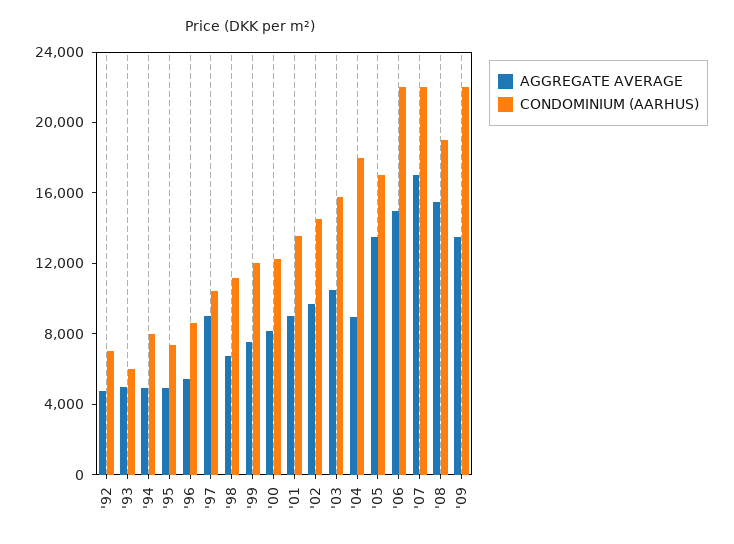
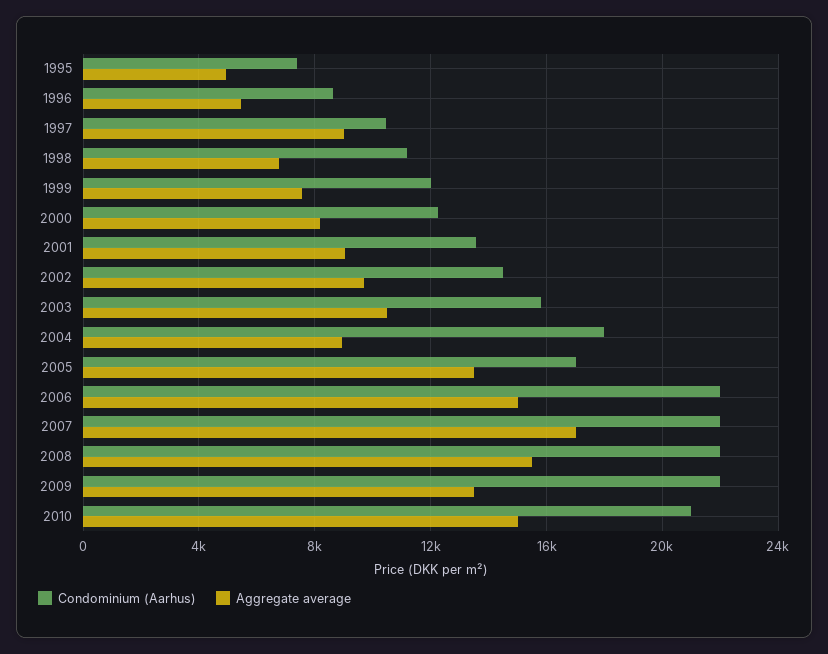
AGGREGATE AVERAGE, '92: 5000 -> none
CONDOMINIUM (AARHUS), '92: 7000 -> none
AGGREGATE AVERAGE, '93: 5000 -> none
CONDOMINIUM (AARHUS), '93: 6000 -> none
AGGREGATE AVERAGE, '94: 5000 -> none
CONDOMINIUM (AARHUS), '94: 8000 -> none
CONDOMINIUM (AARHUS), '08: 19000 -> 22000
CONDOMINIUM (AARHUS), 2010: none -> 21000
AGGREGATE AVERAGE, 2010: none -> 15000

